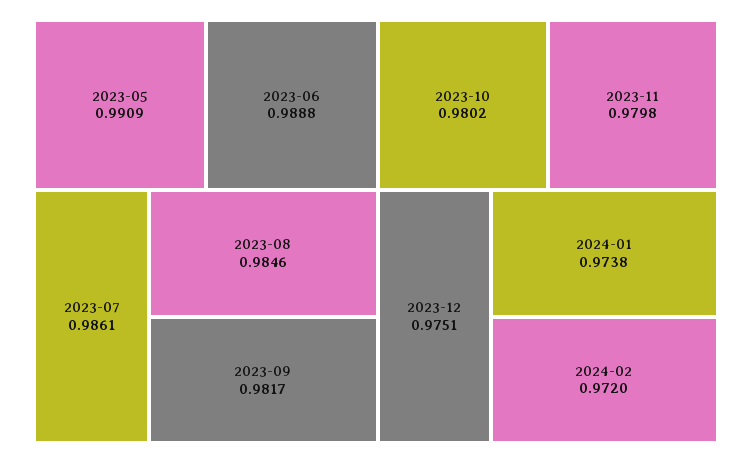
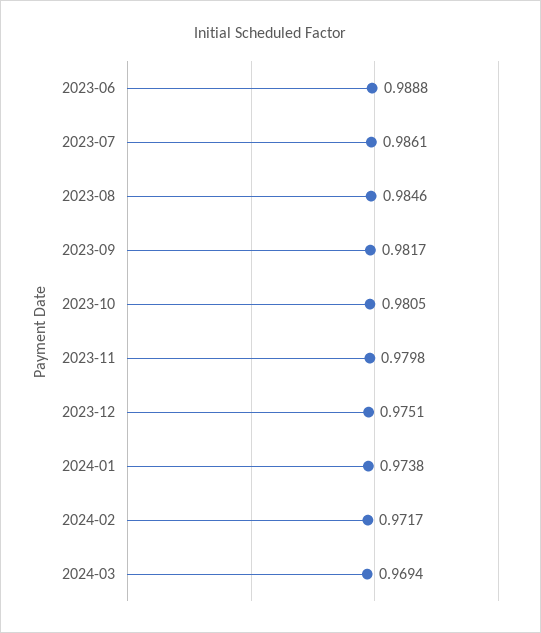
2023-05: 0.9909 -> none
2023-10: 0.9802 -> 0.9805
2024-02: 0.972 -> 0.9717
2024-03: none -> 0.9694

